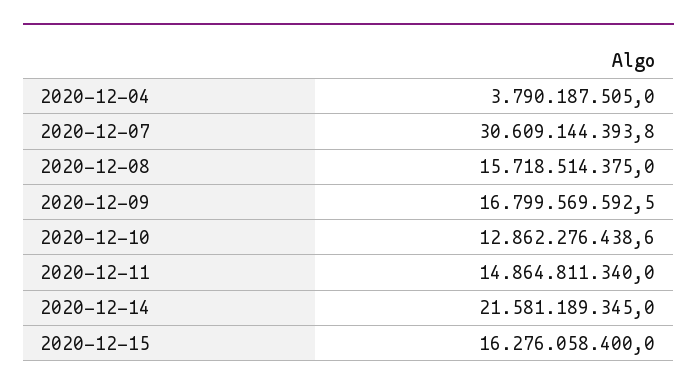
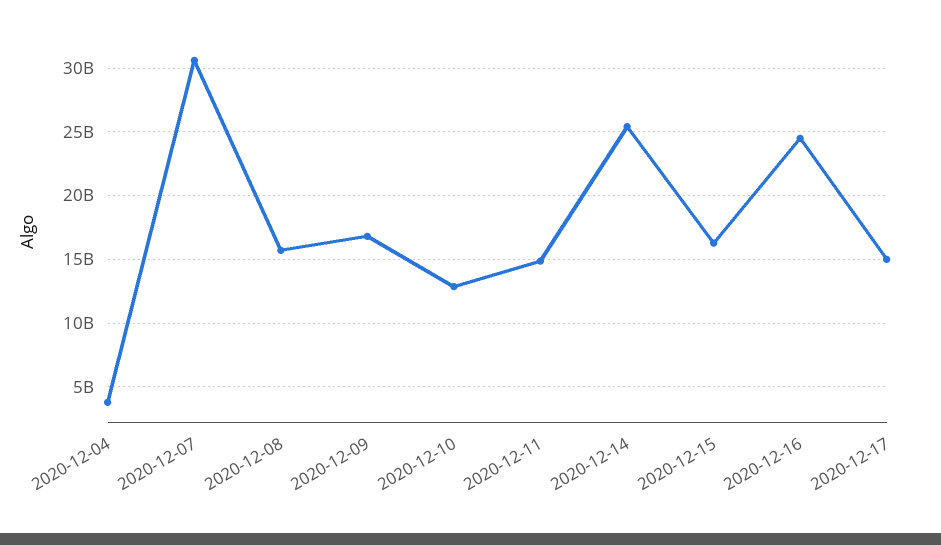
2020-12-14: 21581189345 -> 25500000000
2020-12-16: none -> 24500000000
2020-12-17: none -> 15000000000

